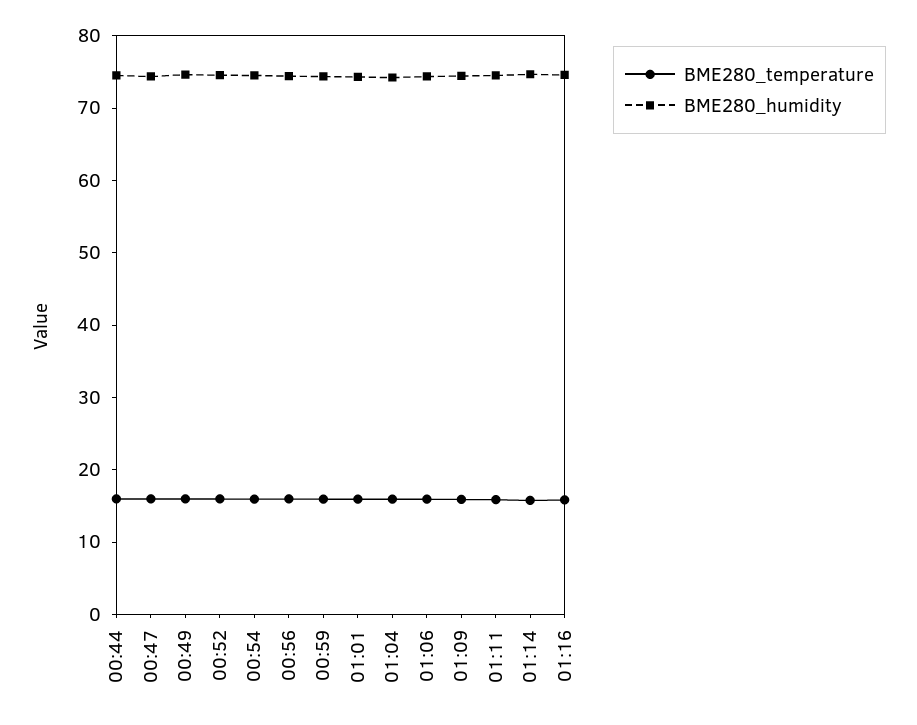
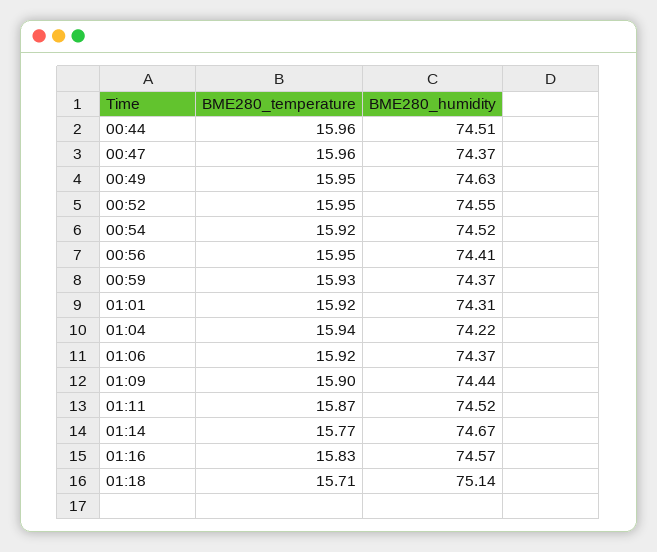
BME280_temperature, 01:18: none -> 15.71
BME280_humidity, 01:18: none -> 75.14

